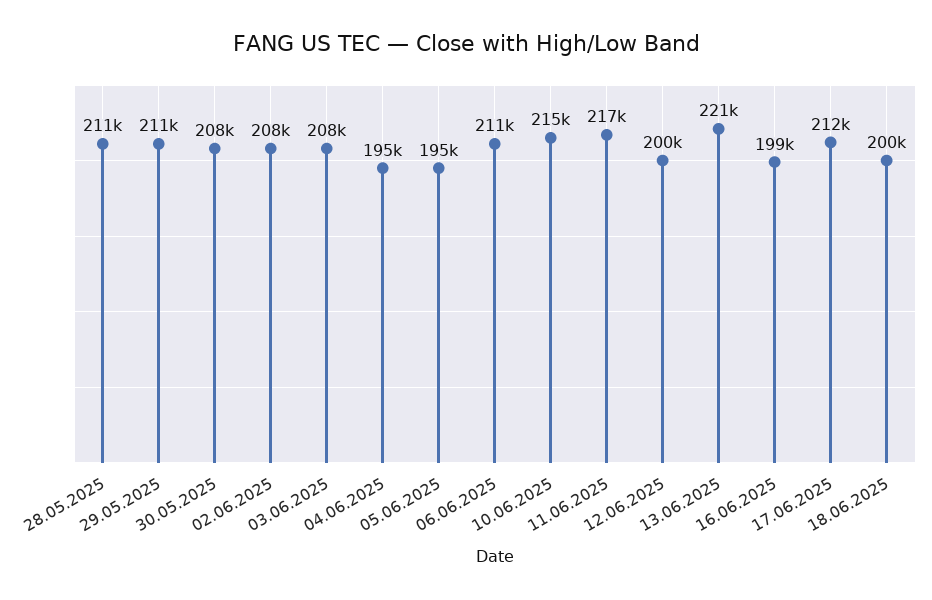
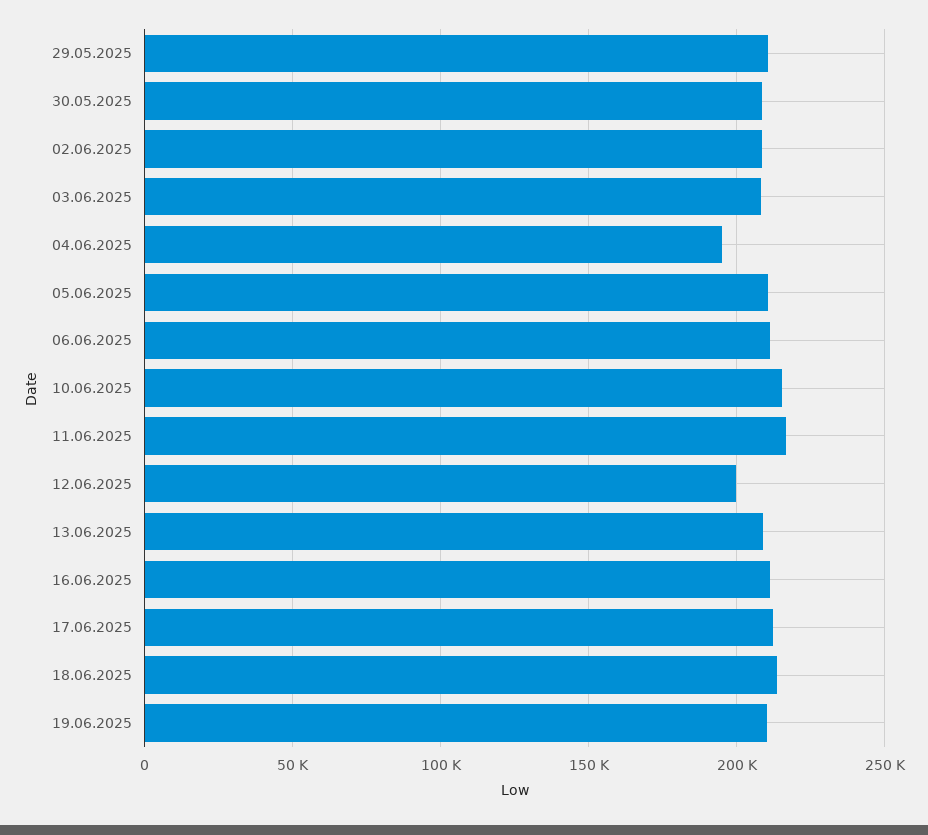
28.05.2025: 211000 -> none
05.06.2025: 195000 -> 210000
13.06.2025: 221000 -> 210000
16.06.2025: 199000 -> 210000
18.06.2025: 200000 -> 215000
19.06.2025: none -> 210000

